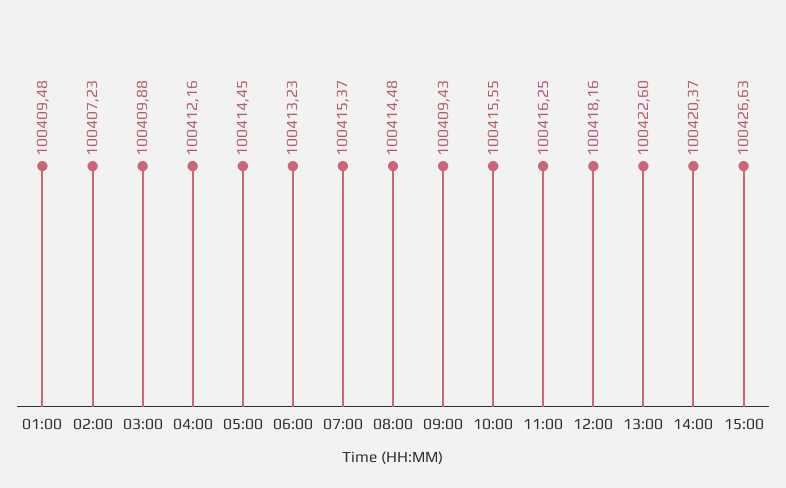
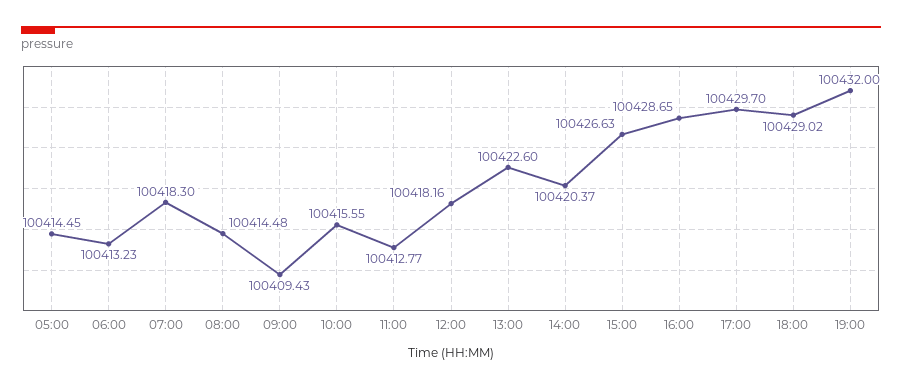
01:00: 100409.48 -> none
02:00: 100407.23 -> none
03:00: 100409.88 -> none
04:00: 100412.16 -> none
07:00: 100415.37 -> 100418.3
11:00: 100416.25 -> 100412.77
16:00: none -> 100428.65
17:00: none -> 100429.7
18:00: none -> 100429.02
19:00: none -> 100432

